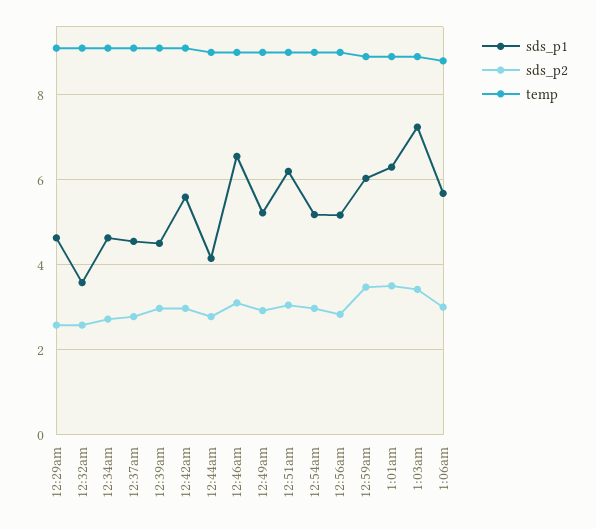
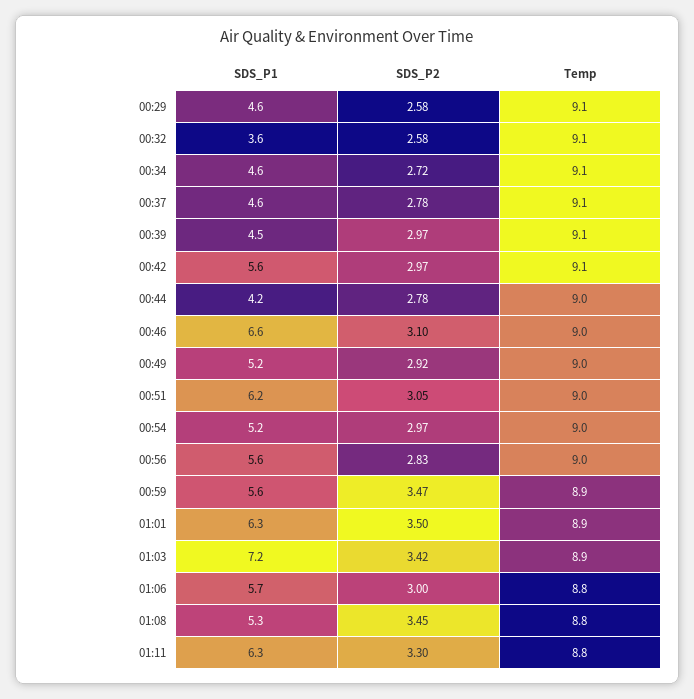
sds_p1, 12:56am: 5.2 -> 5.6
sds_p1, 12:59am: 6 -> 5.6
sds_p1, 01:08: none -> 5.3
sds_p2, 01:08: none -> 3.45
temp, 01:08: none -> 8.8
sds_p1, 01:11: none -> 6.3
sds_p2, 01:11: none -> 3.3
temp, 01:11: none -> 8.8

